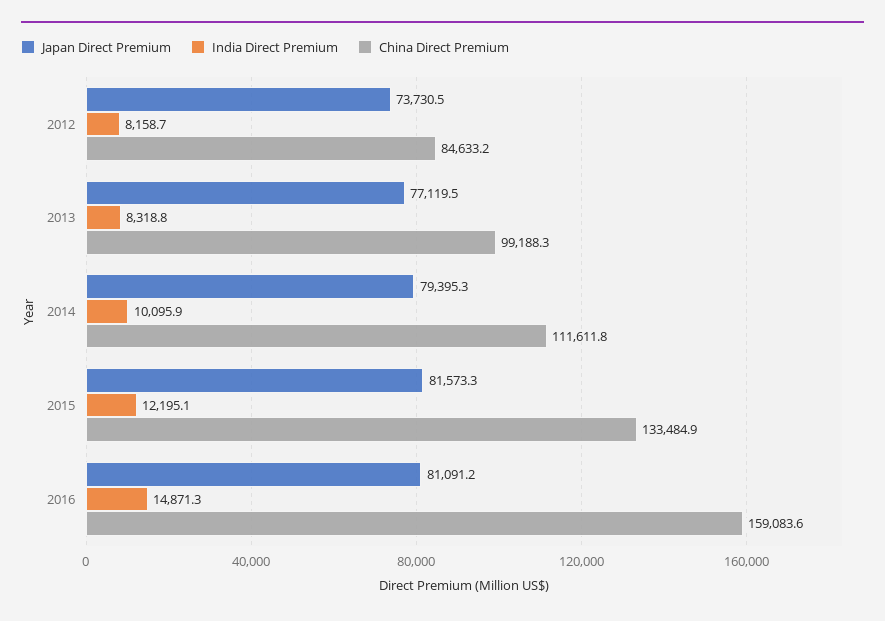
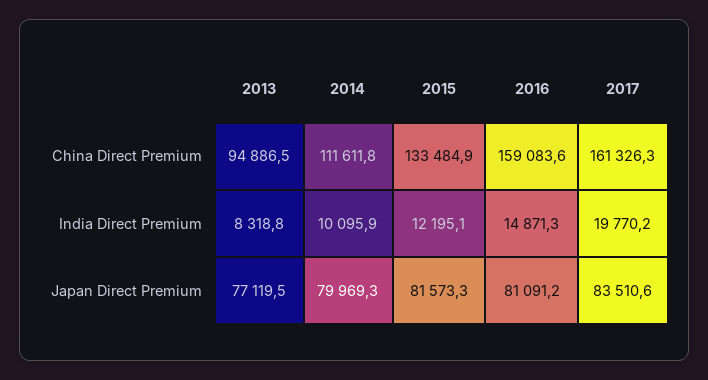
Japan Direct Premium, 2012: 73730.5 -> none
India Direct Premium, 2012: 8158.7 -> none
China Direct Premium, 2012: 84633.2 -> none
China Direct Premium, 2013: 99188.3 -> 94886.5
Japan Direct Premium, 2014: 79395.3 -> 79969.3
China Direct Premium, 2017: none -> 161326.3
India Direct Premium, 2017: none -> 19770.2
Japan Direct Premium, 2017: none -> 83510.6

